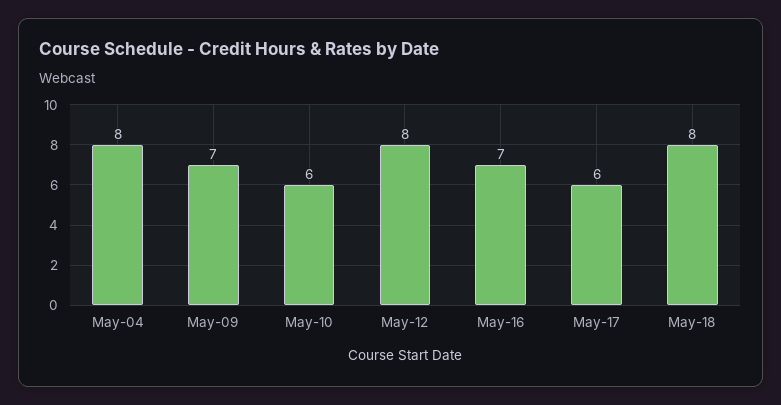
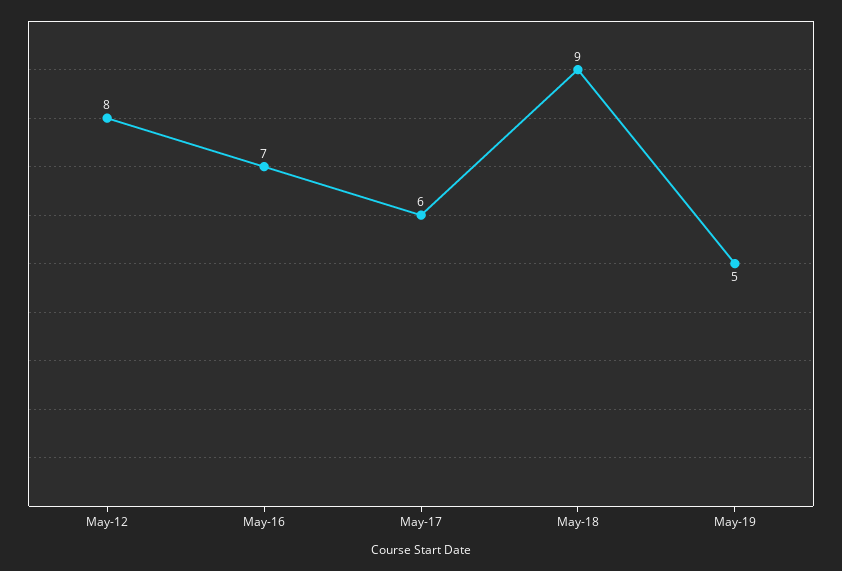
May-04: 8 -> none
May-09: 7 -> none
May-10: 6 -> none
May-18: 8 -> 9
May-19: none -> 5

